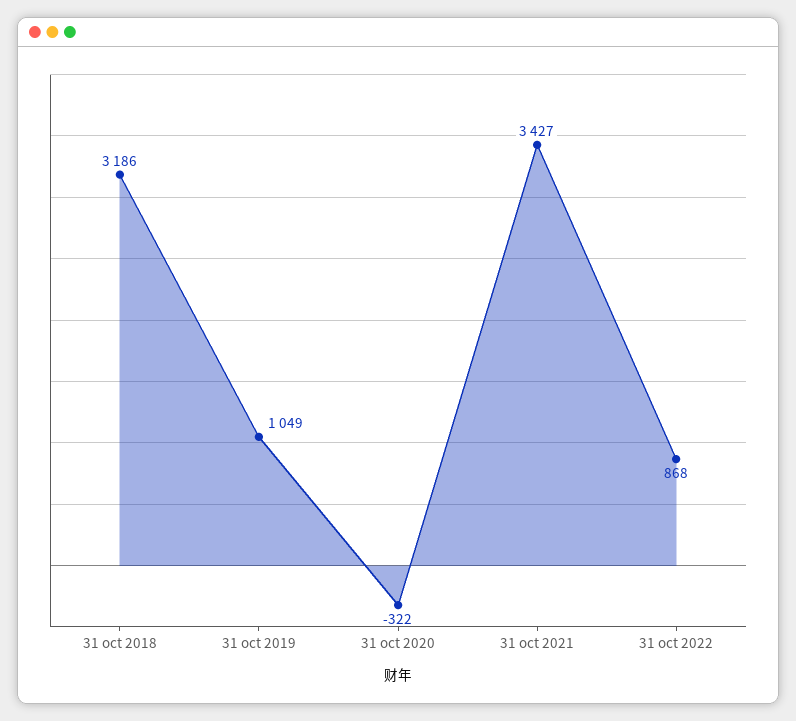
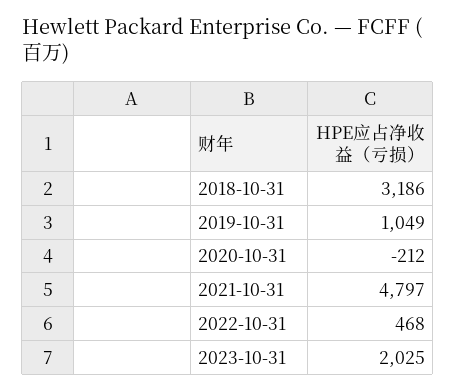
31 oct 2020: -322 -> -212
31 oct 2021: 3427 -> 4797
31 oct 2022: 868 -> 468
2023-10-31: none -> 2025

